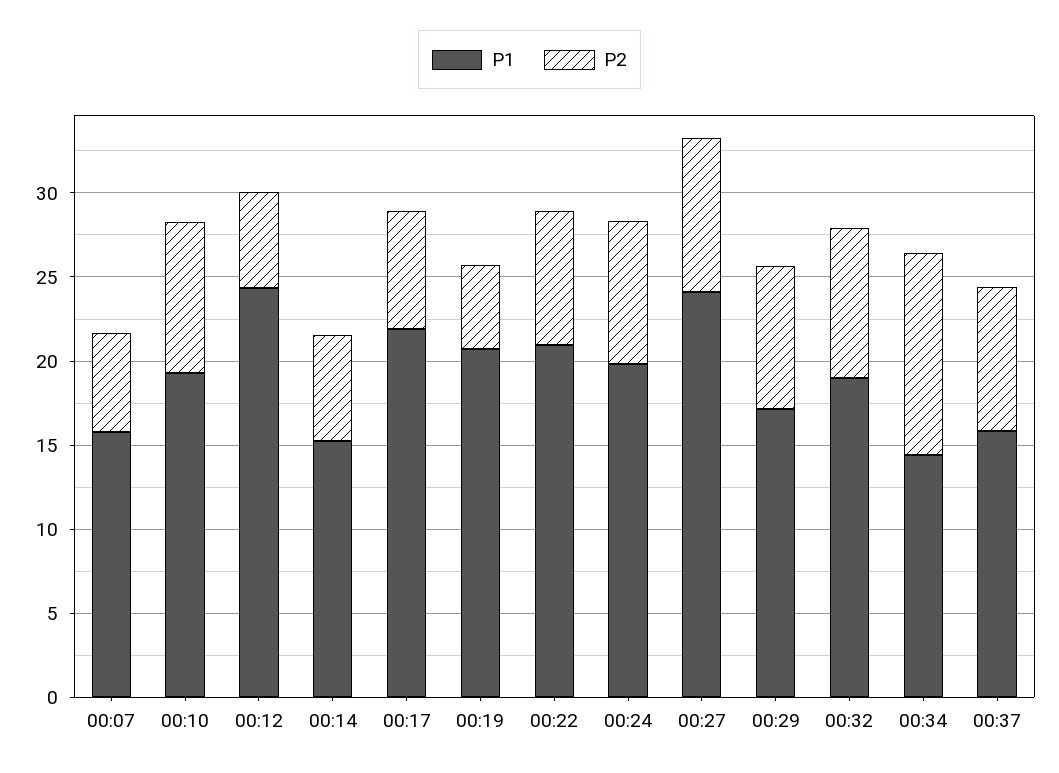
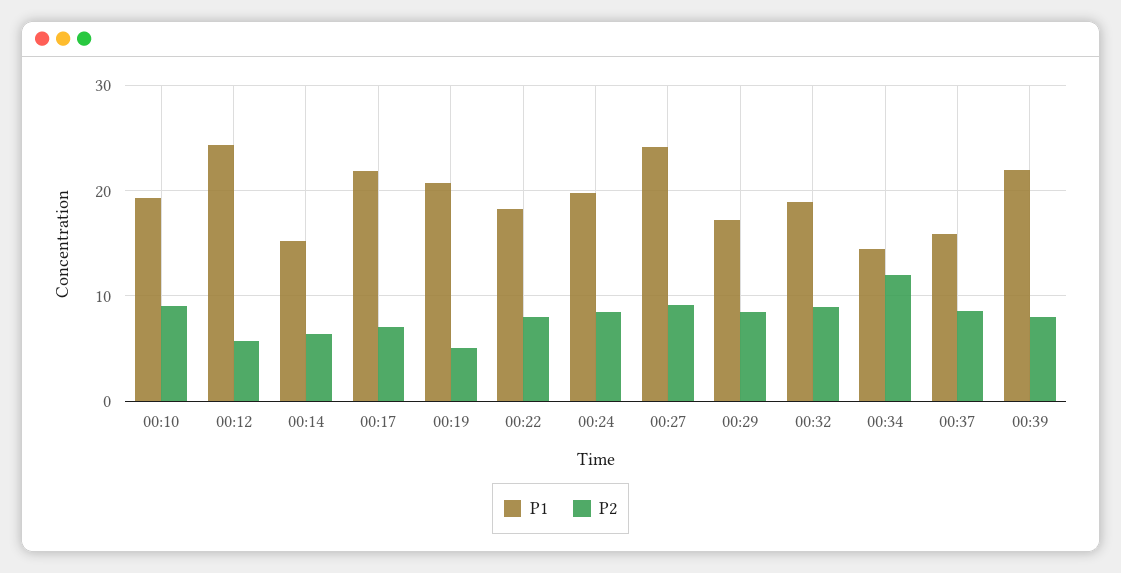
P1, 00:07: 16 -> none
P2, 00:07: 6 -> none
P1, 00:22: 21 -> 18
P1, 00:39: none -> 22
P2, 00:39: none -> 8

